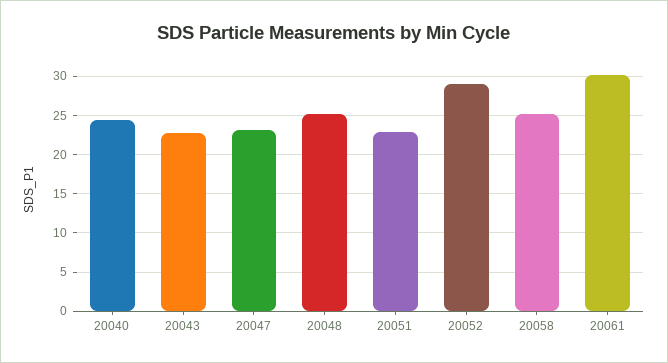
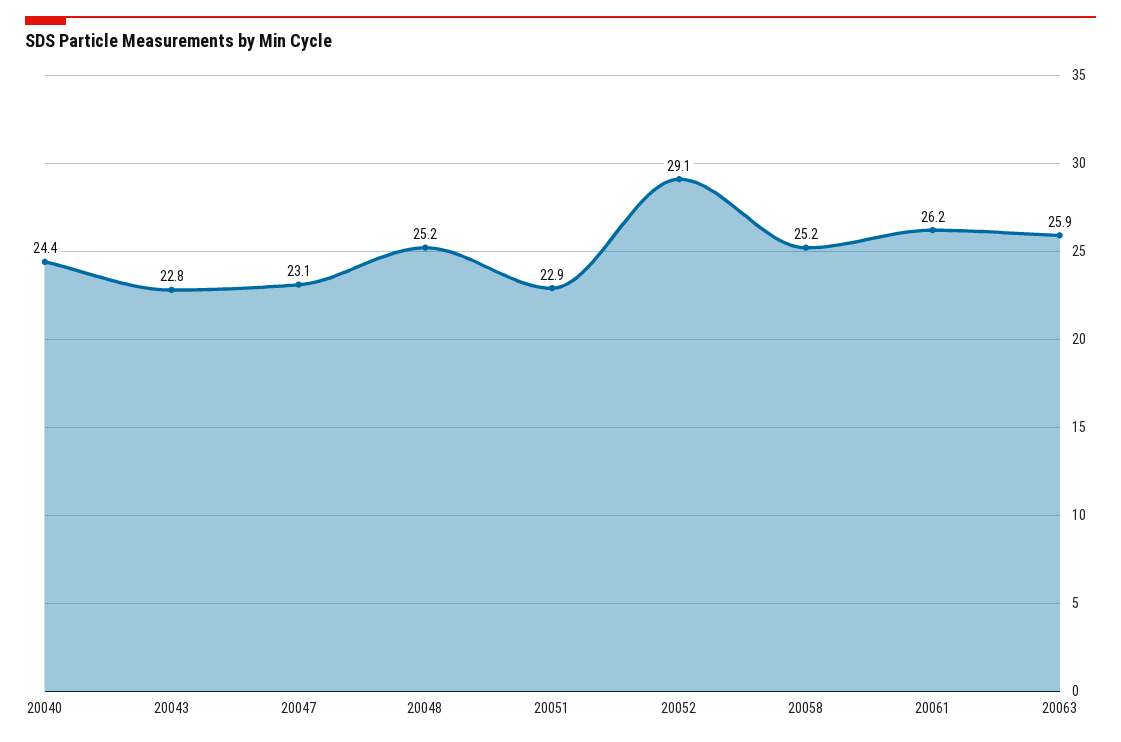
20061: 30 -> 26.2
20063: none -> 25.9

